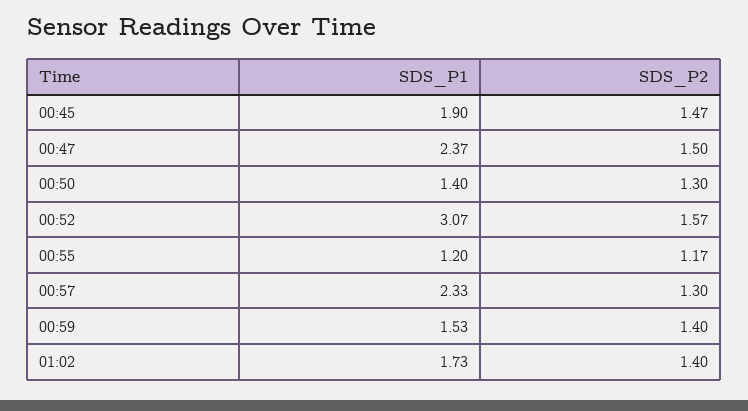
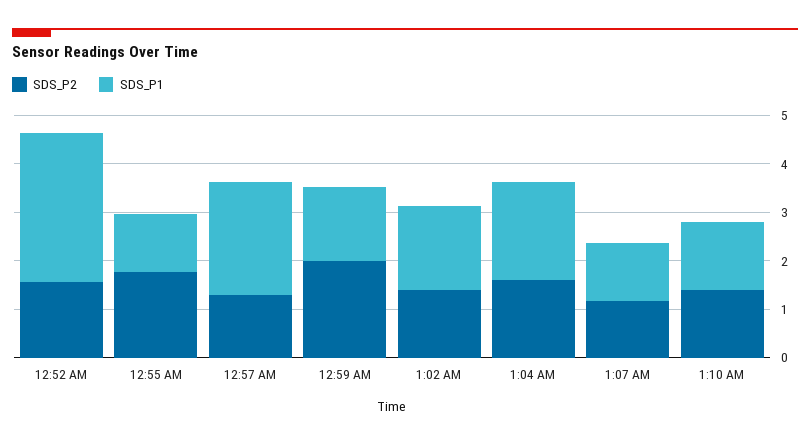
SDS_P1, 00:45: 1.9 -> none
SDS_P2, 00:45: 1.47 -> none
SDS_P1, 00:47: 2.37 -> none
SDS_P2, 00:47: 1.5 -> none
SDS_P1, 00:50: 1.4 -> none
SDS_P2, 00:50: 1.3 -> none
SDS_P2, 00:55: 1.17 -> 1.8
SDS_P2, 00:59: 1.4 -> 2
SDS_P2, 1:04 AM: none -> 1.6
SDS_P1, 1:04 AM: none -> 2
SDS_P2, 1:07 AM: none -> 1.2
SDS_P1, 1:07 AM: none -> 1.2
SDS_P2, 1:10 AM: none -> 1.4
SDS_P1, 1:10 AM: none -> 1.4

